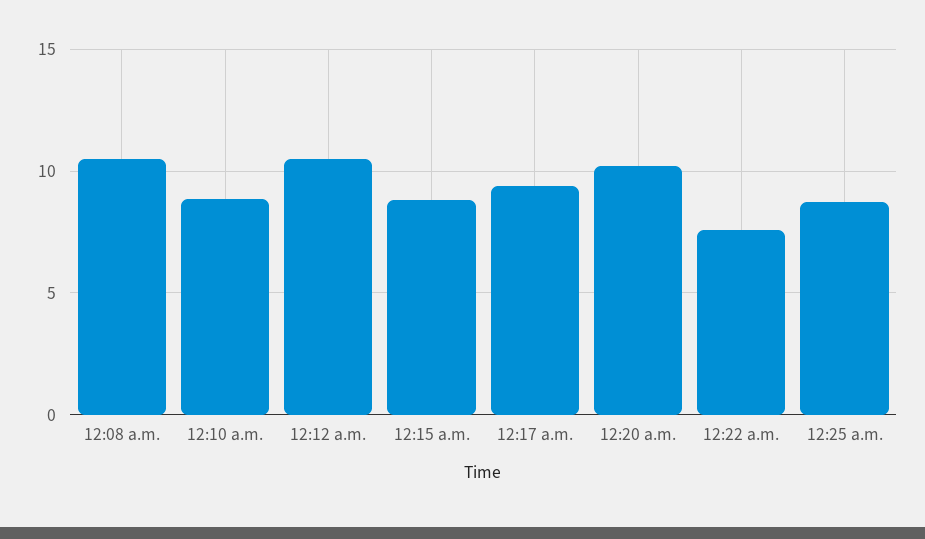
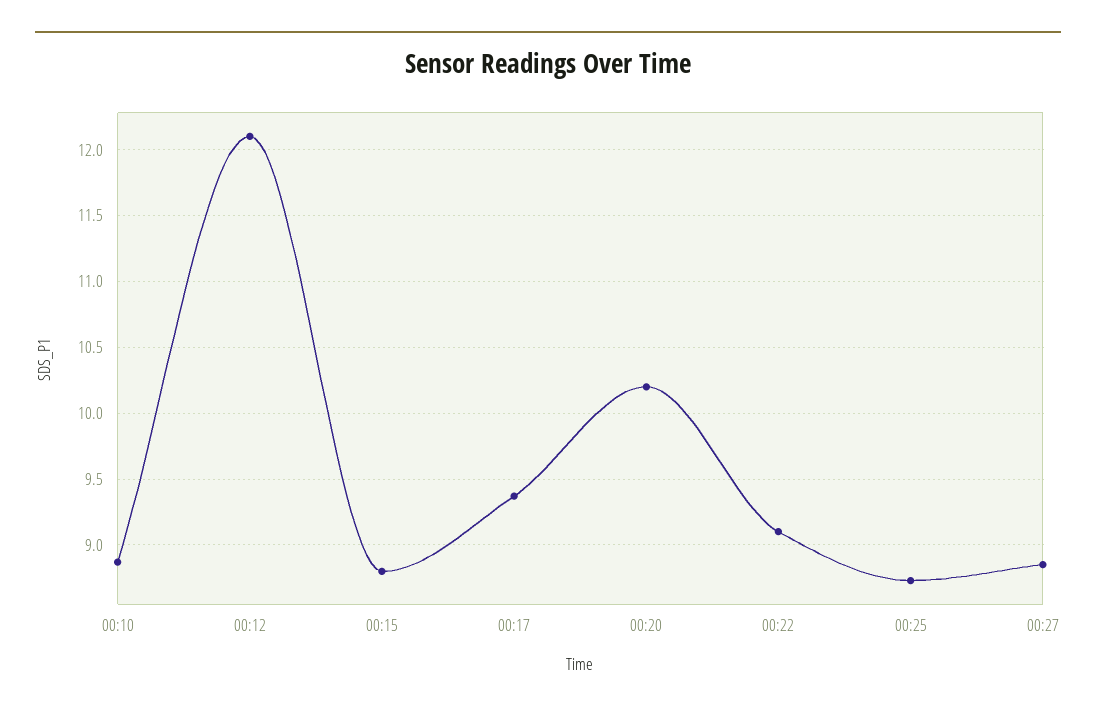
12:08 a.m.: 10.5 -> none
12:12 a.m.: 10.5 -> 12.1
12:22 a.m.: 7.5 -> 9.1
00:27: none -> 8.85

